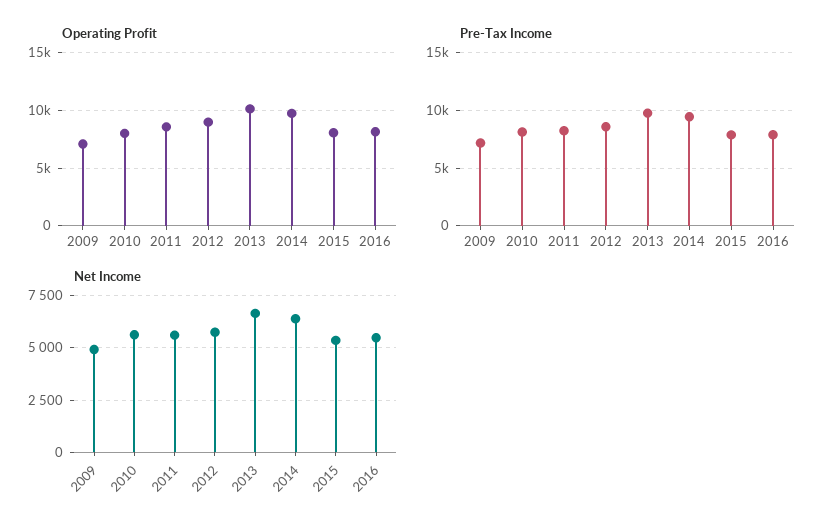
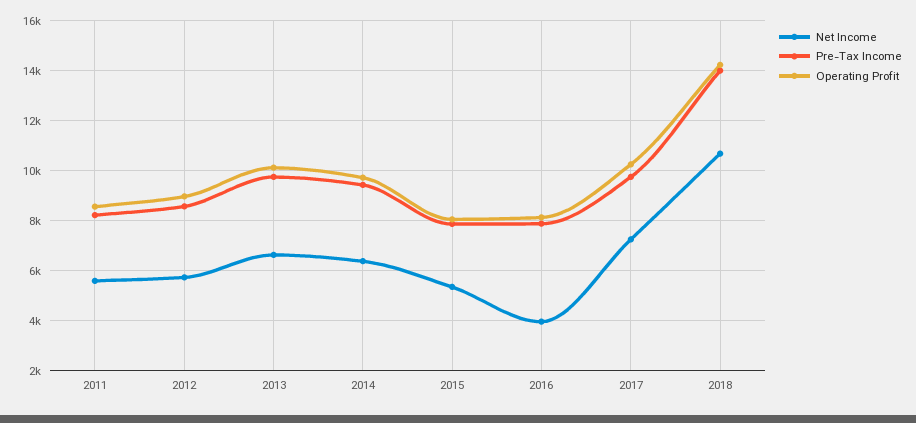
Operating Profit, 2009: 7000 -> none
Operating Profit, 2010: 8000 -> none
Pre-Tax Income, 2009: 7000 -> none
Pre-Tax Income, 2010: 8000 -> none
Net Income, 2009: 5000 -> none
Net Income, 2010: 5500 -> none
Net Income, 2016: 5500 -> 4000
Net Income, 2017: none -> 7250
Pre-Tax Income, 2017: none -> 9750
Operating Profit, 2017: none -> 10250
Net Income, 2018: none -> 10750
Pre-Tax Income, 2018: none -> 14000
Operating Profit, 2018: none -> 14250

